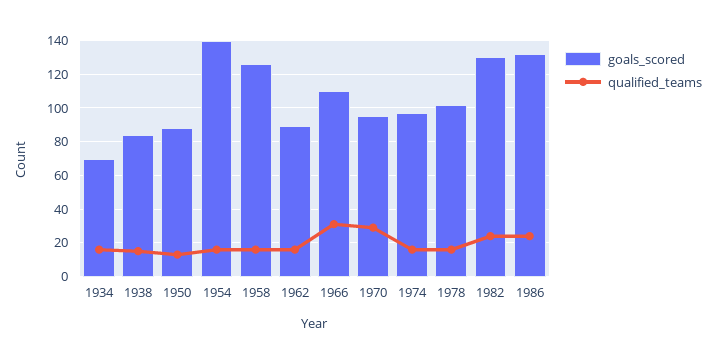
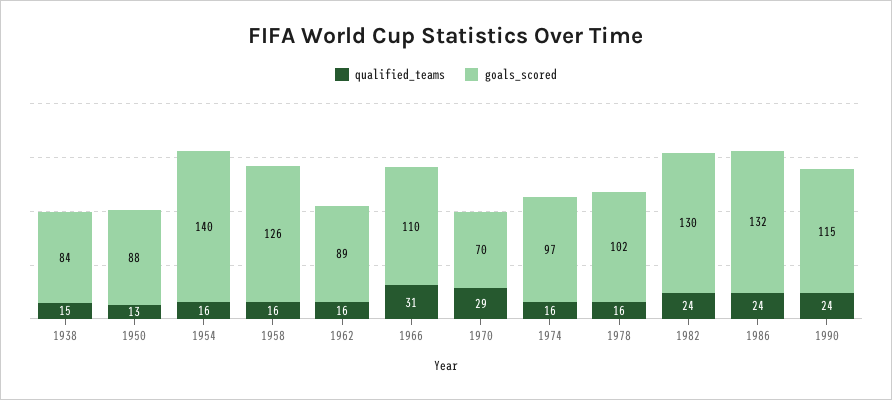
goals_scored, 1934: 70 -> none
qualified_teams, 1934: 15 -> none
goals_scored, 1970: 95 -> 70
qualified_teams, 1990: none -> 24
goals_scored, 1990: none -> 115

